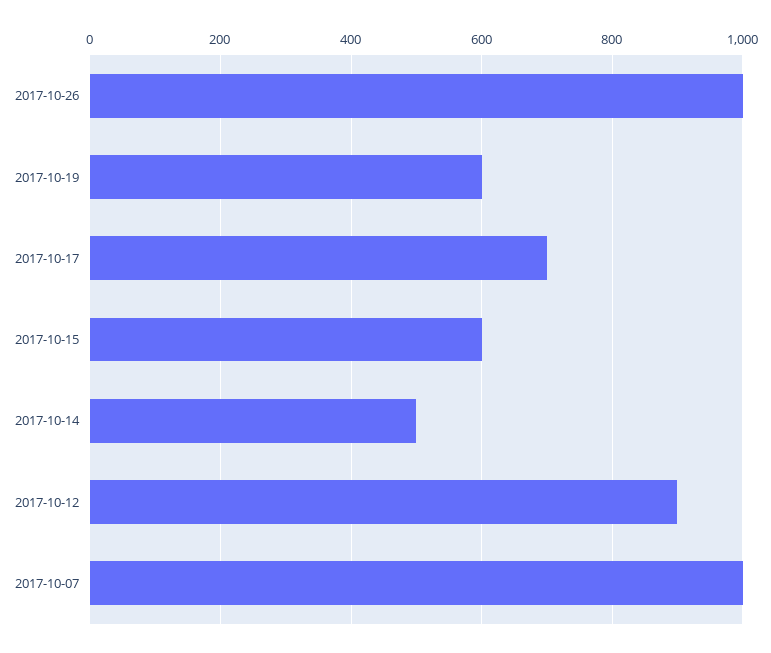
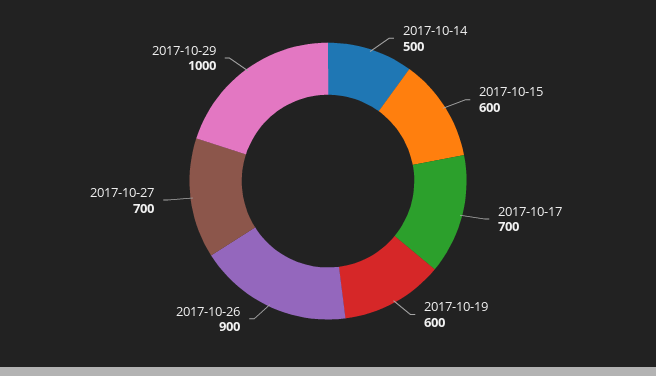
2017-10-26: 1000 -> 900
2017-10-12: 900 -> none
2017-10-07: 1000 -> none
2017-10-27: none -> 700
2017-10-29: none -> 1000

